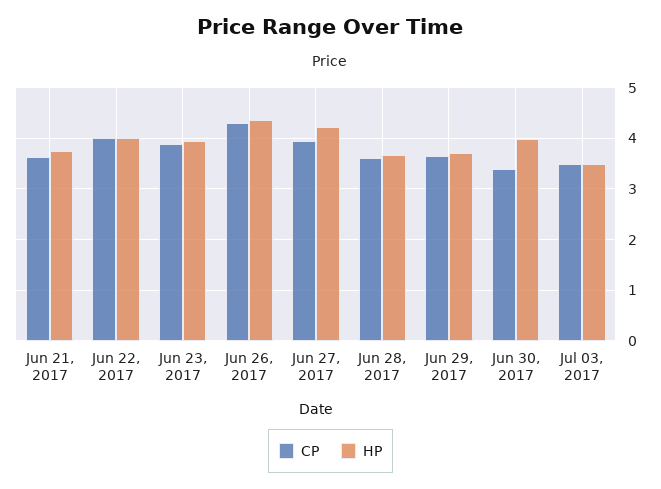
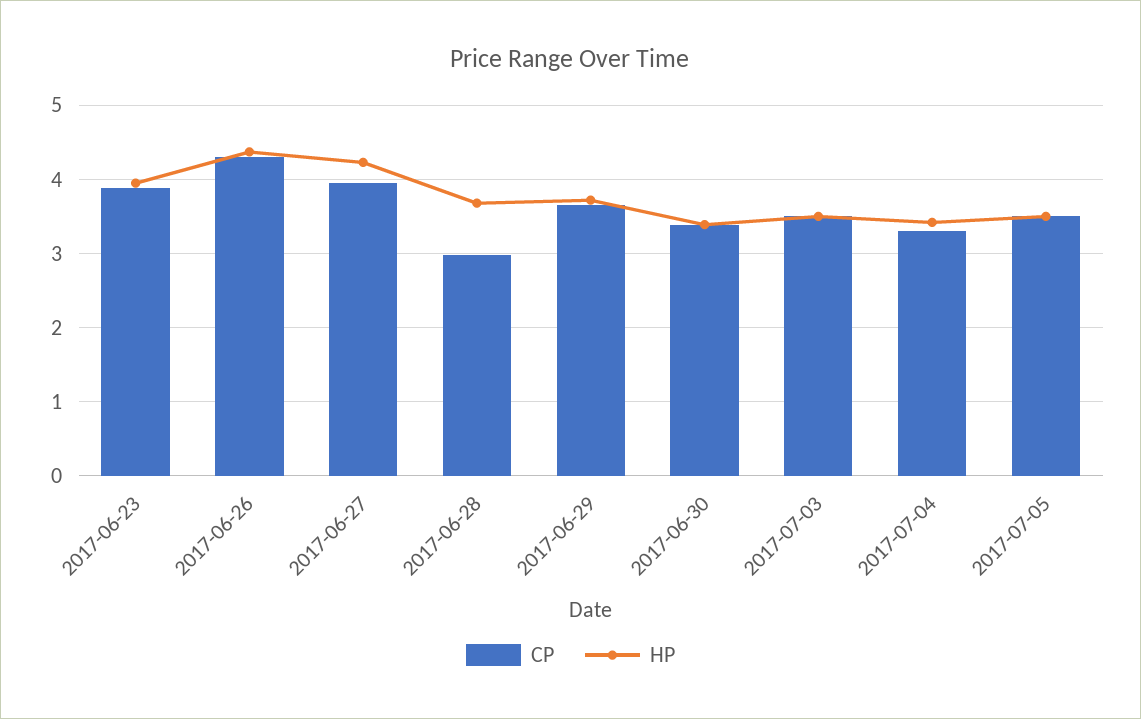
CP, Jun 21, 2017: 3.6 -> none
HP, Jun 21, 2017: 3.8 -> none
CP, Jun 22, 2017: 4 -> none
HP, Jun 22, 2017: 4 -> none
CP, Jun 28, 2017: 3.6 -> 3
HP, Jun 30, 2017: 4 -> 3.4
CP, 2017-07-04: none -> 3.3
HP, 2017-07-04: none -> 3.4
CP, 2017-07-05: none -> 3.5
HP, 2017-07-05: none -> 3.5

